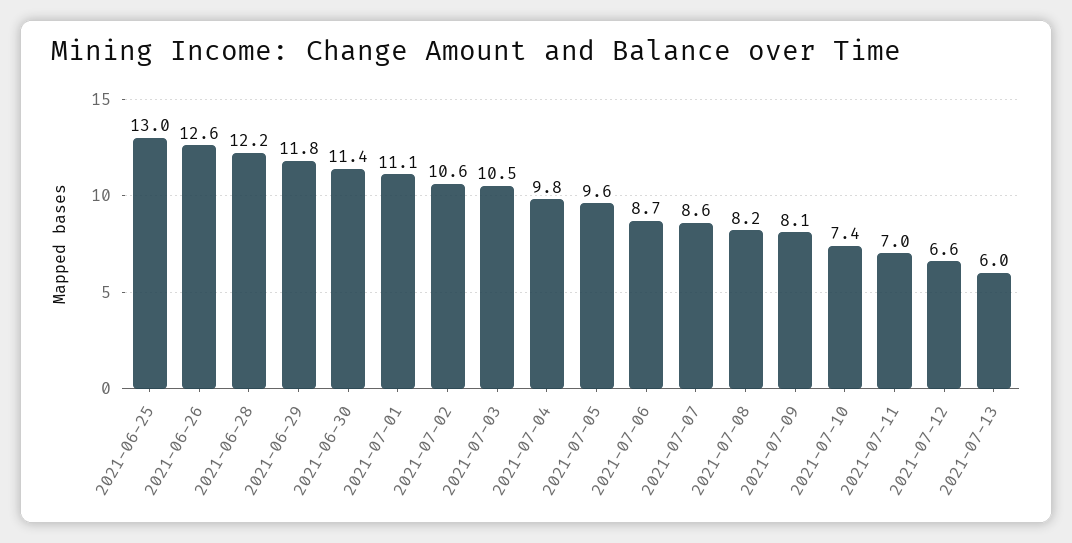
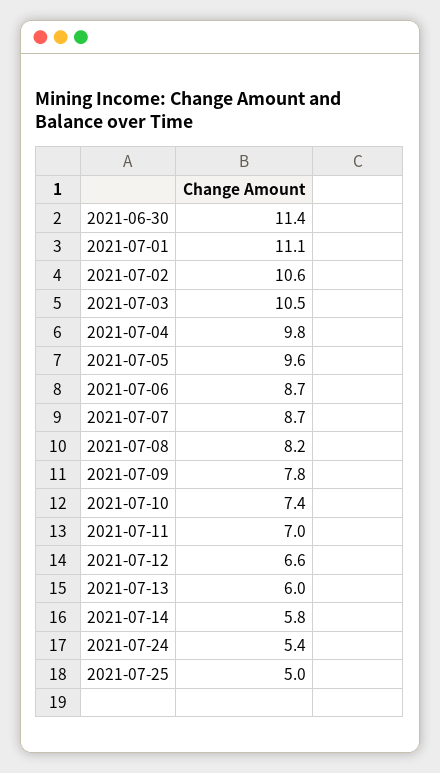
2021-06-25: 13 -> none
2021-06-26: 12.6 -> none
2021-06-28: 12.2 -> none
2021-06-29: 11.8 -> none
2021-07-07: 8.6 -> 8.7
2021-07-09: 8.1 -> 7.8
2021-07-14: none -> 5.8
2021-07-24: none -> 5.4
2021-07-25: none -> 5

